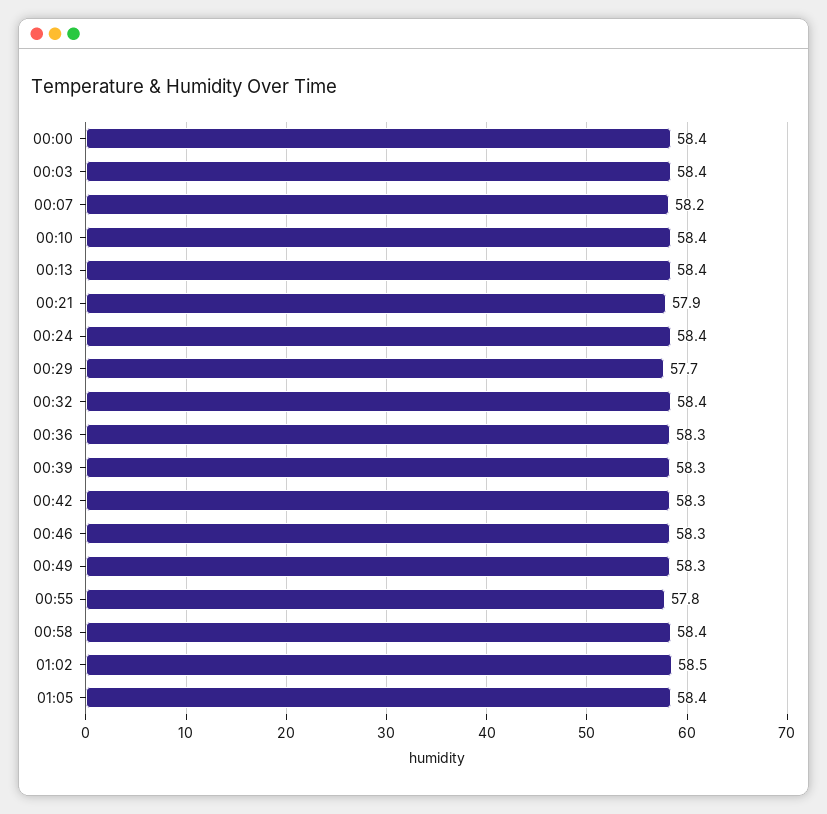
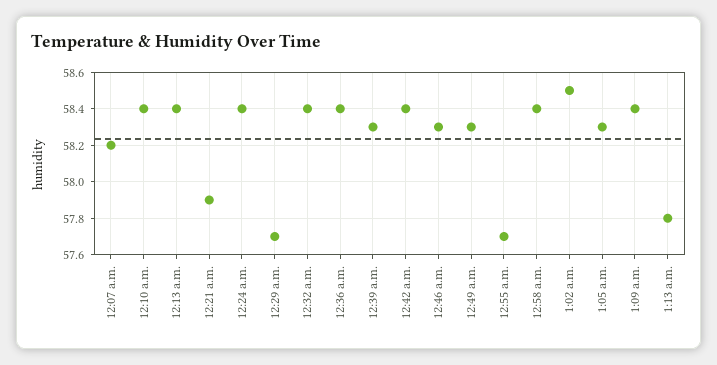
00:00: 58.4 -> none
00:03: 58.4 -> none
00:36: 58.3 -> 58.4
00:42: 58.3 -> 58.4
00:55: 57.8 -> 57.7
01:05: 58.4 -> 58.3
1:09 a.m.: none -> 58.4
1:13 a.m.: none -> 57.8

